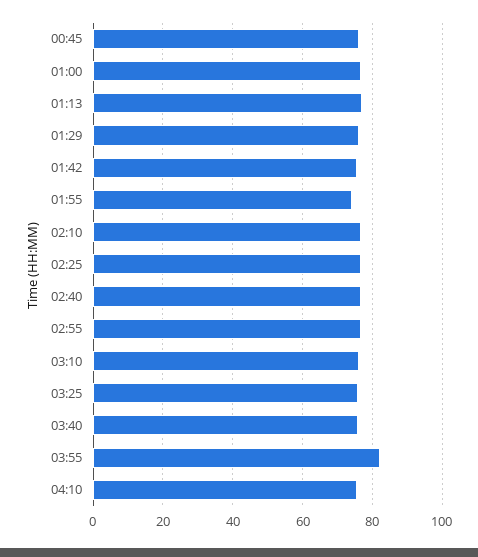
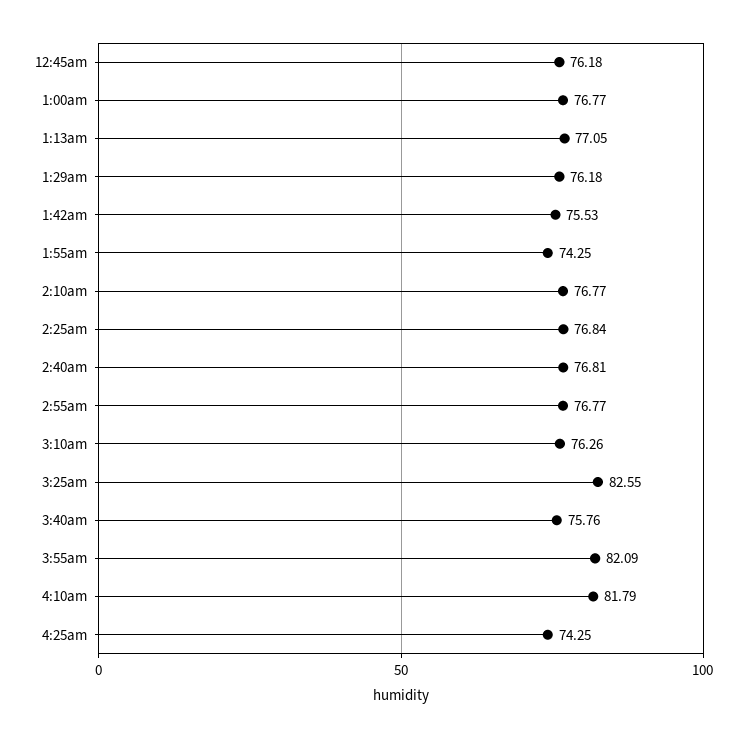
03:25: 76 -> 82.55
04:10: 76 -> 81.79
4:25am: none -> 74.25

